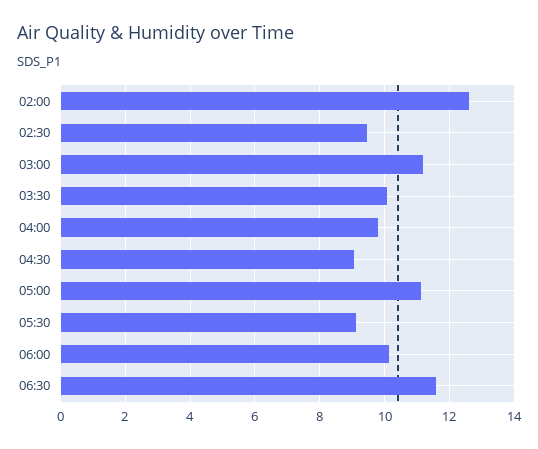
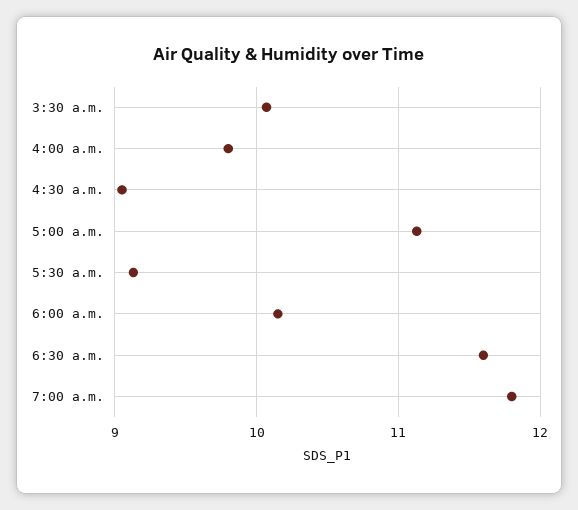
02:00: 12.6 -> none
02:30: 9.4 -> none
03:00: 11.2 -> none
7:00 a.m.: none -> 11.8

